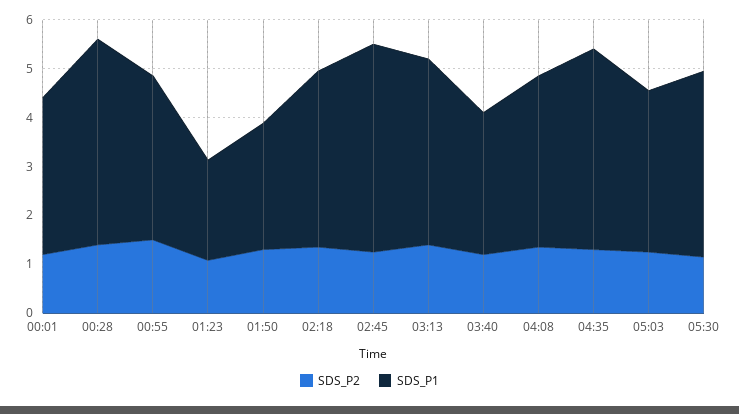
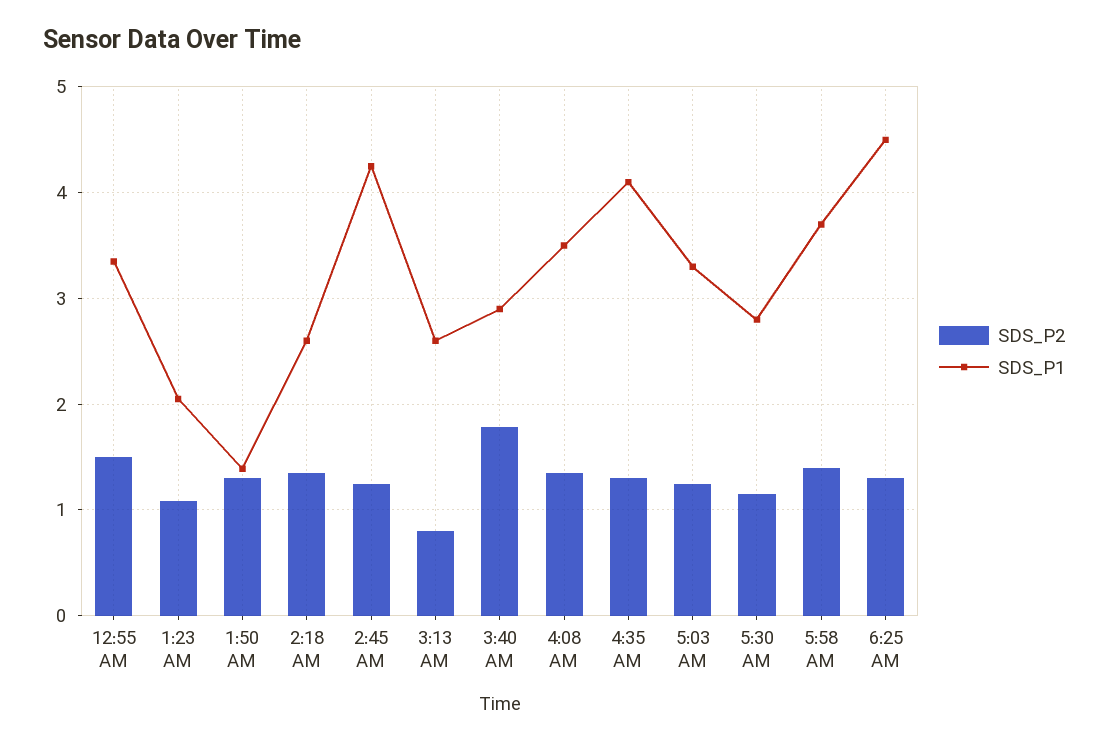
SDS_P2, 00:01: 1.2 -> none
SDS_P1, 00:01: 3.2 -> none
SDS_P2, 00:28: 1.4 -> none
SDS_P1, 00:28: 4.2 -> none
SDS_P1, 01:50: 2.6 -> 1.4
SDS_P1, 02:18: 3.6 -> 2.6
SDS_P2, 03:13: 1.4 -> 0.8
SDS_P1, 03:13: 3.8 -> 2.6
SDS_P2, 03:40: 1.2 -> 1.8
SDS_P1, 05:30: 3.8 -> 2.8
SDS_P2, 5:58 AM: none -> 1.4
SDS_P1, 5:58 AM: none -> 3.7
SDS_P2, 6:25 AM: none -> 1.3
SDS_P1, 6:25 AM: none -> 4.5

